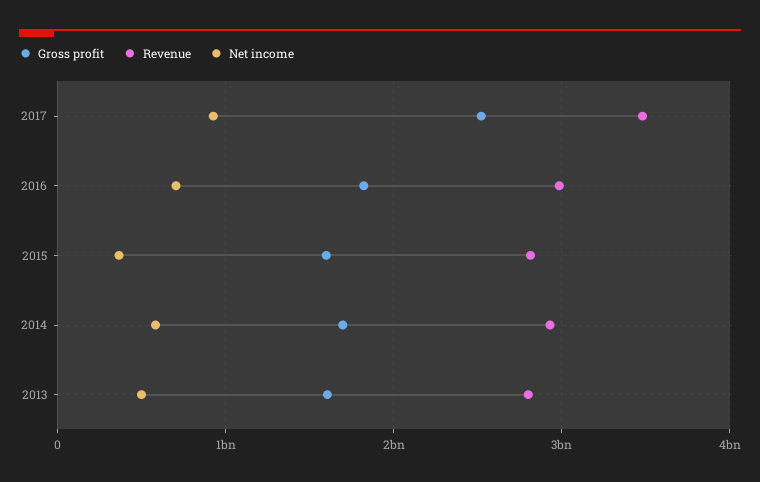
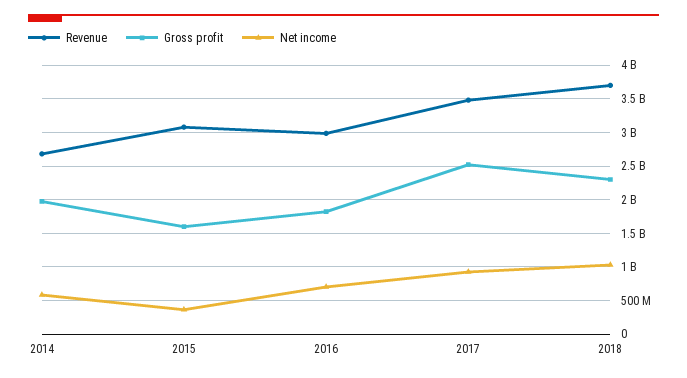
Revenue, 2015: 2800000000 -> 3100000000
Gross profit, 2014: 1700000000 -> 2000000000
Revenue, 2014: 2900000000 -> 2700000000
Gross profit, 2013: 1600000000 -> none
Revenue, 2013: 2800000000 -> none
Net income, 2013: 500000000 -> none
Revenue, 2018: none -> 3700000000
Gross profit, 2018: none -> 2300000000
Net income, 2018: none -> 1000000000

